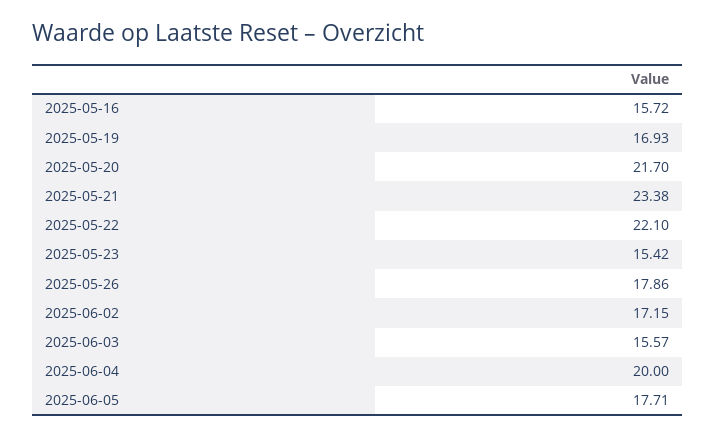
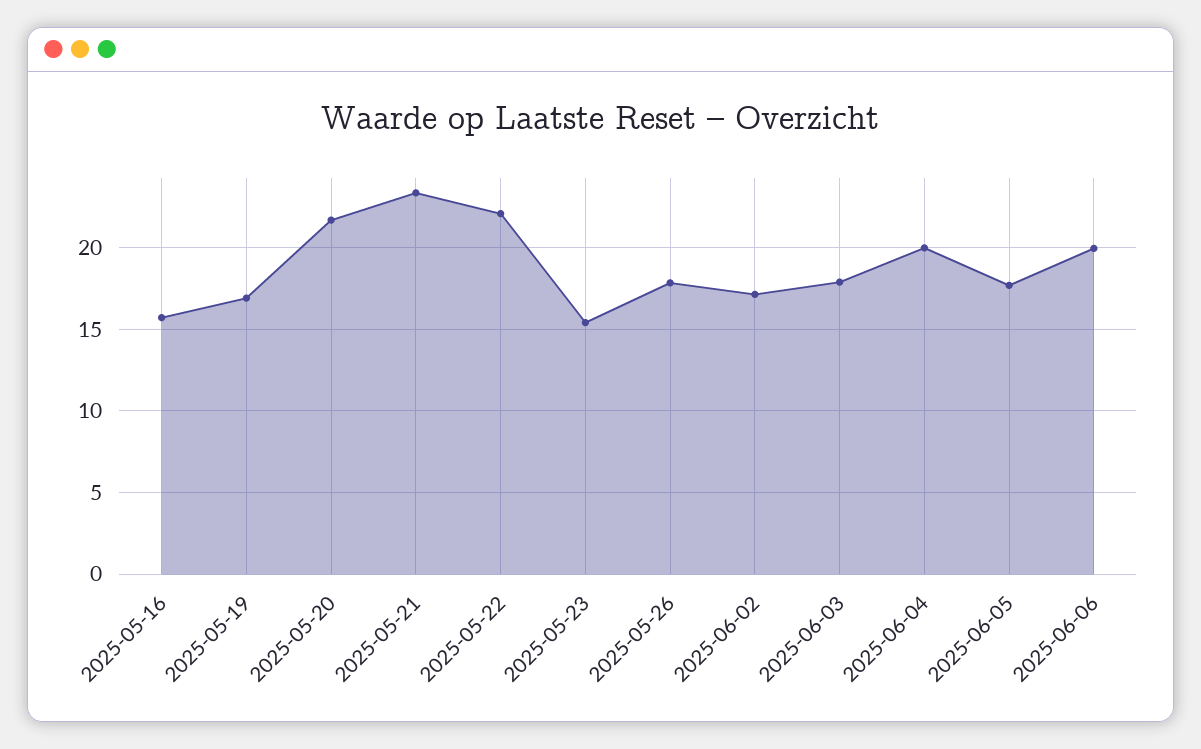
2025-06-03: 15.57 -> 18
2025-06-06: none -> 20

